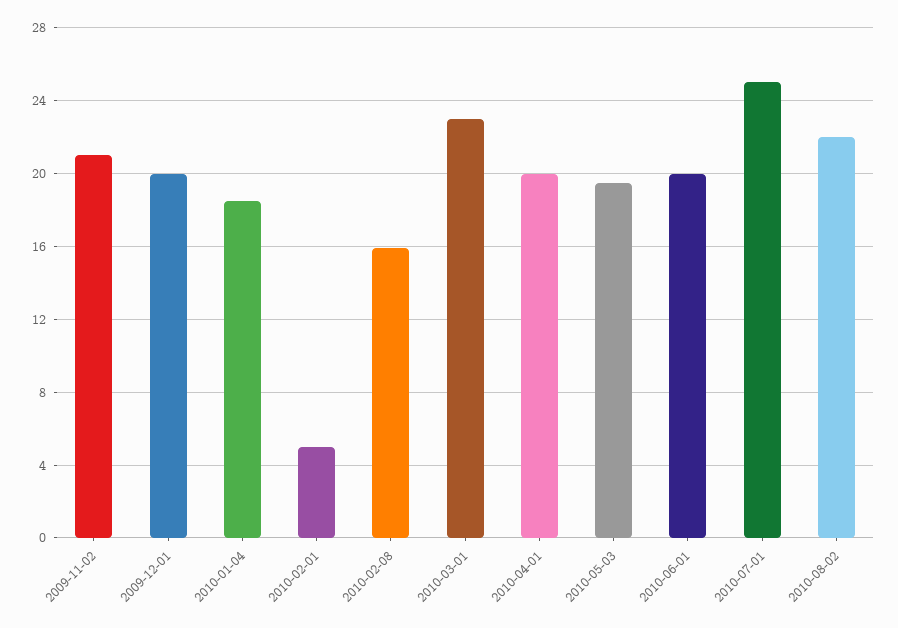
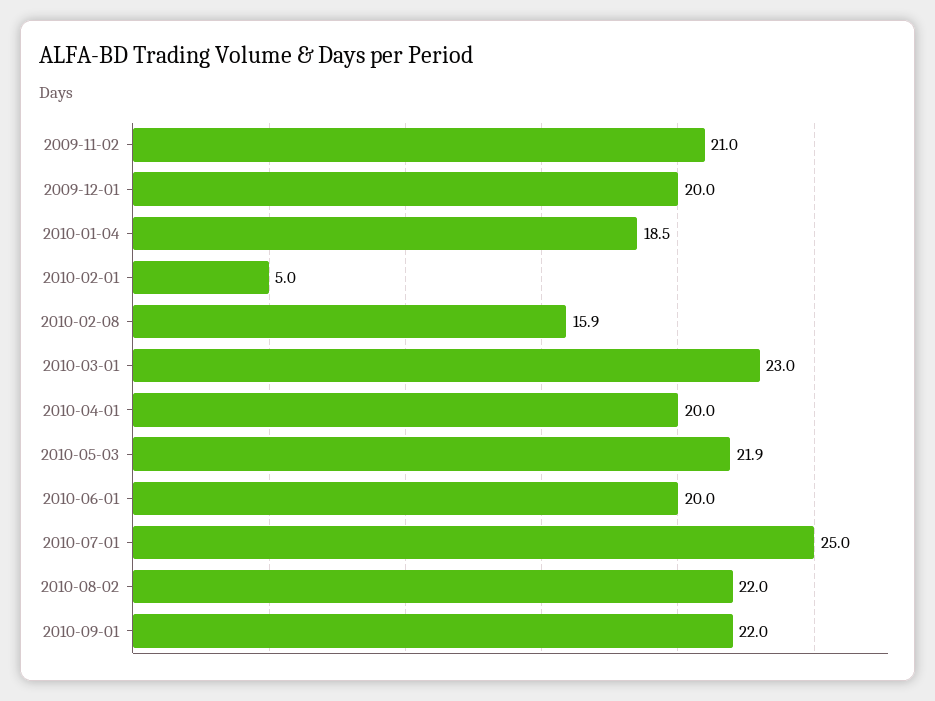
2010-05-03: 19.5 -> 21.9
2010-09-01: none -> 22

